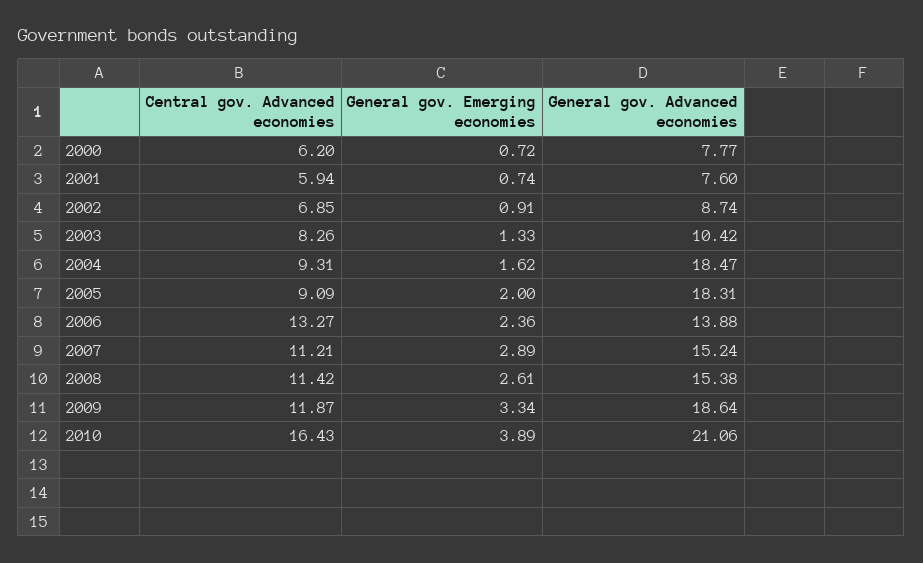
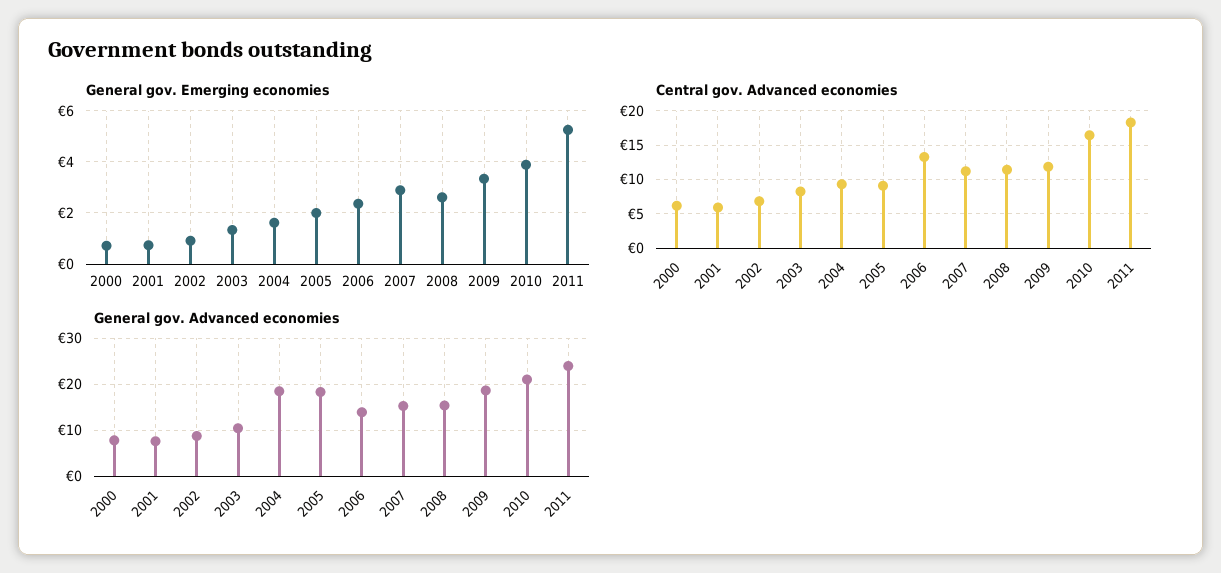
General gov. Emerging economies, 2011: none -> 5.25
Central gov. Advanced economies, 2011: none -> 18
General gov. Advanced economies, 2011: none -> 24

